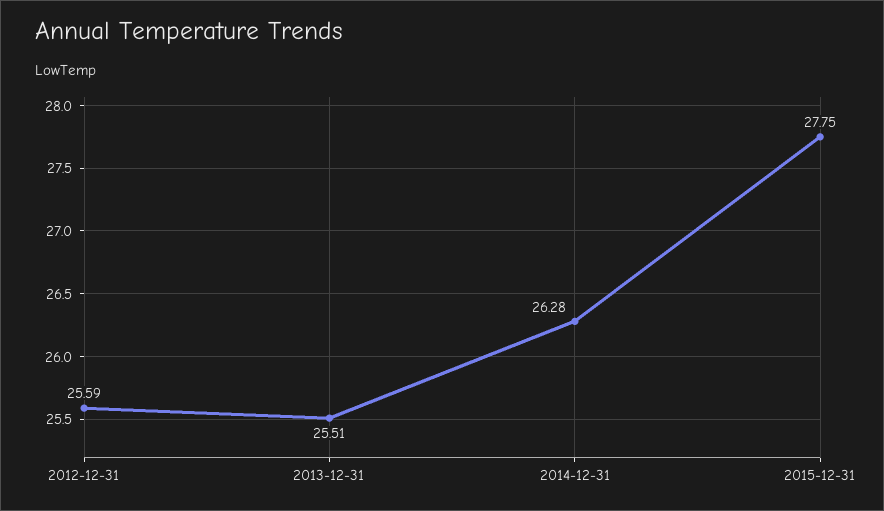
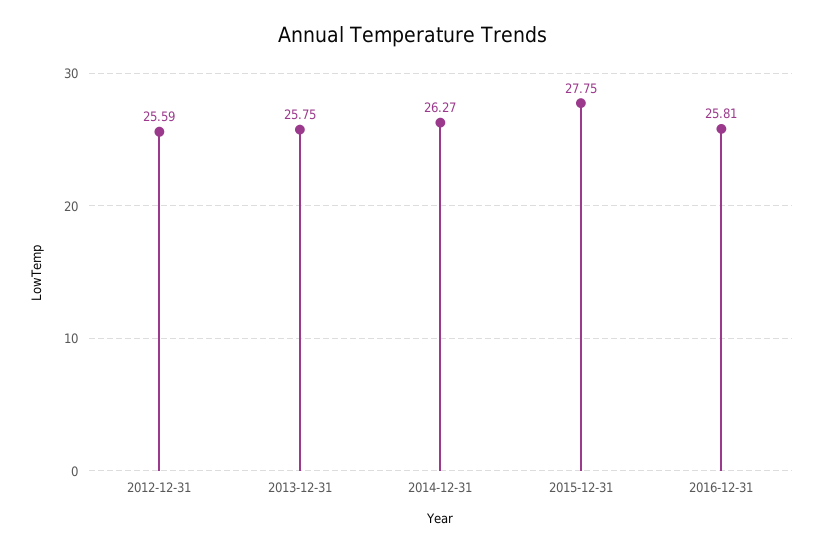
2013-12-31: 25.51 -> 25.75
2014-12-31: 26.28 -> 26.27
2016-12-31: none -> 25.81

